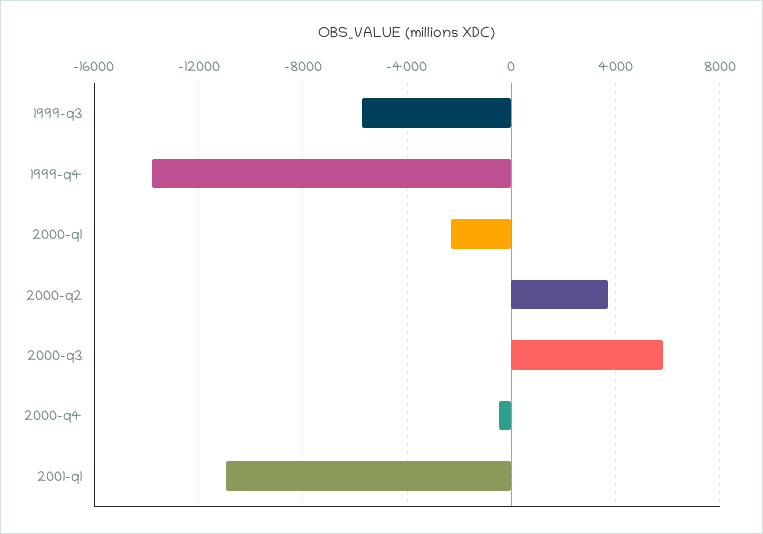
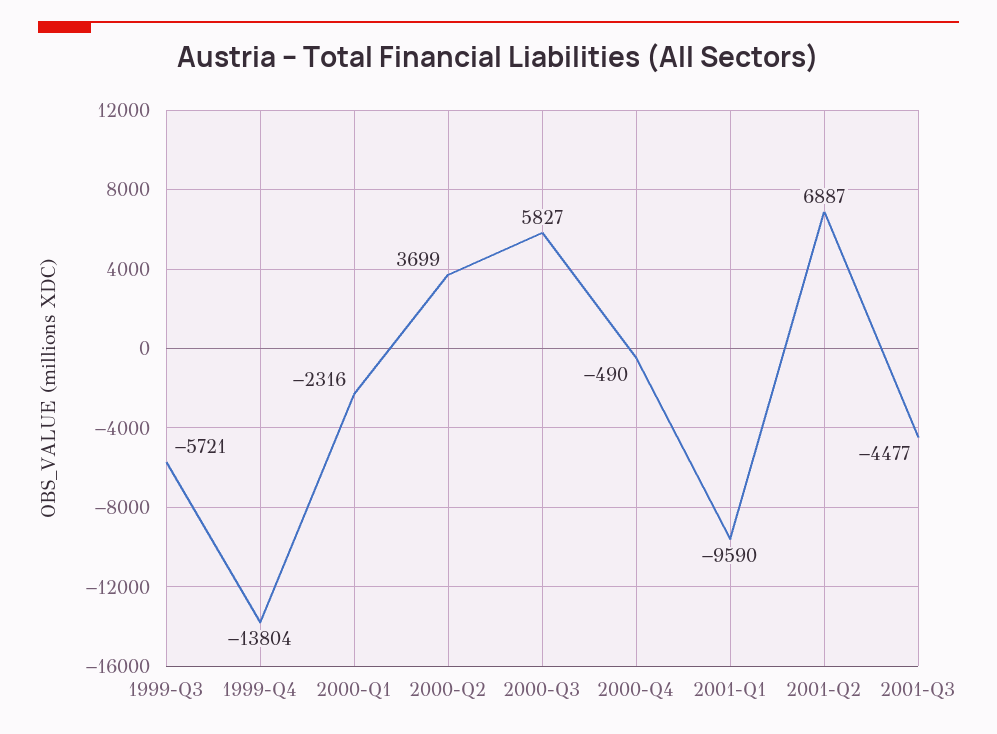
2001-q1: -11000 -> -9590
2001-Q2: none -> 6887
2001-Q3: none -> -4477

